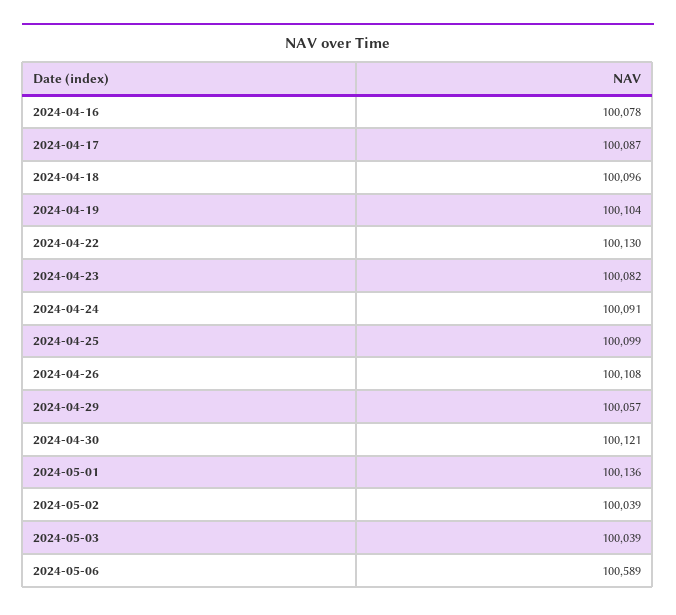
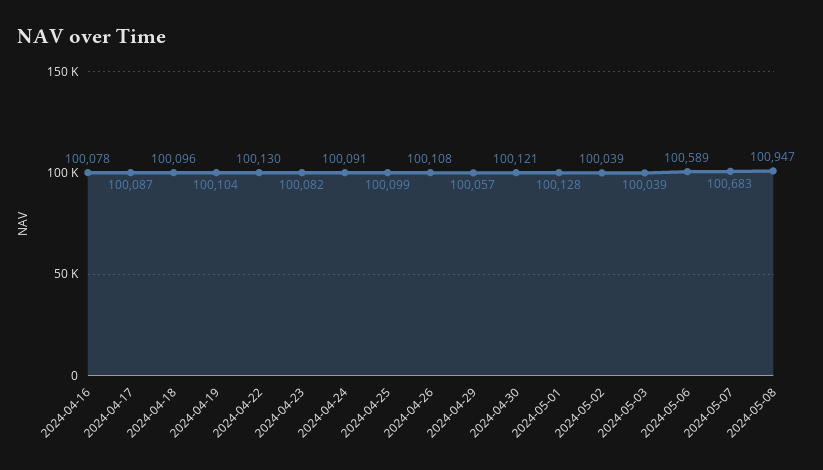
2024-05-01: 100136 -> 100128
2024-05-07: none -> 100683
2024-05-08: none -> 100947

